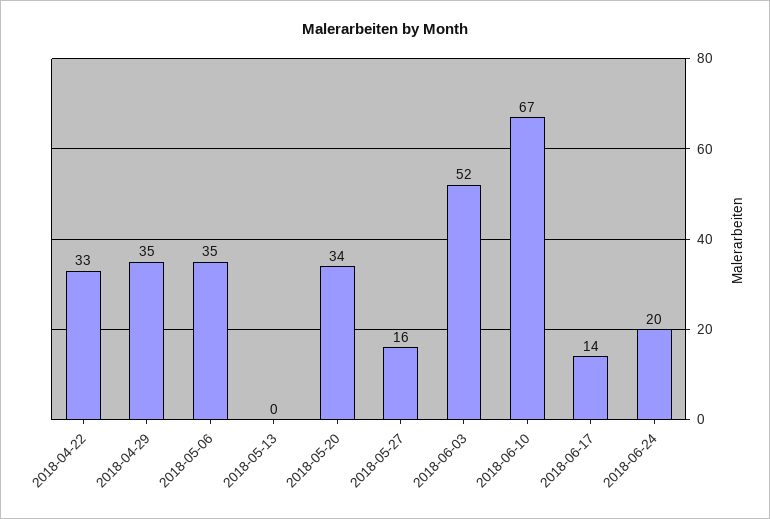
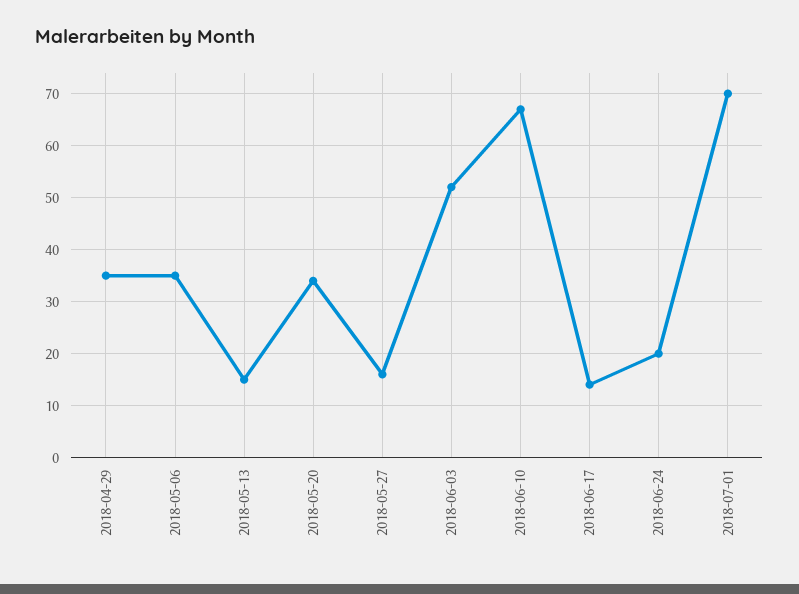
2018-04-22: 33 -> none
2018-05-13: 0 -> 15
2018-07-01: none -> 70

